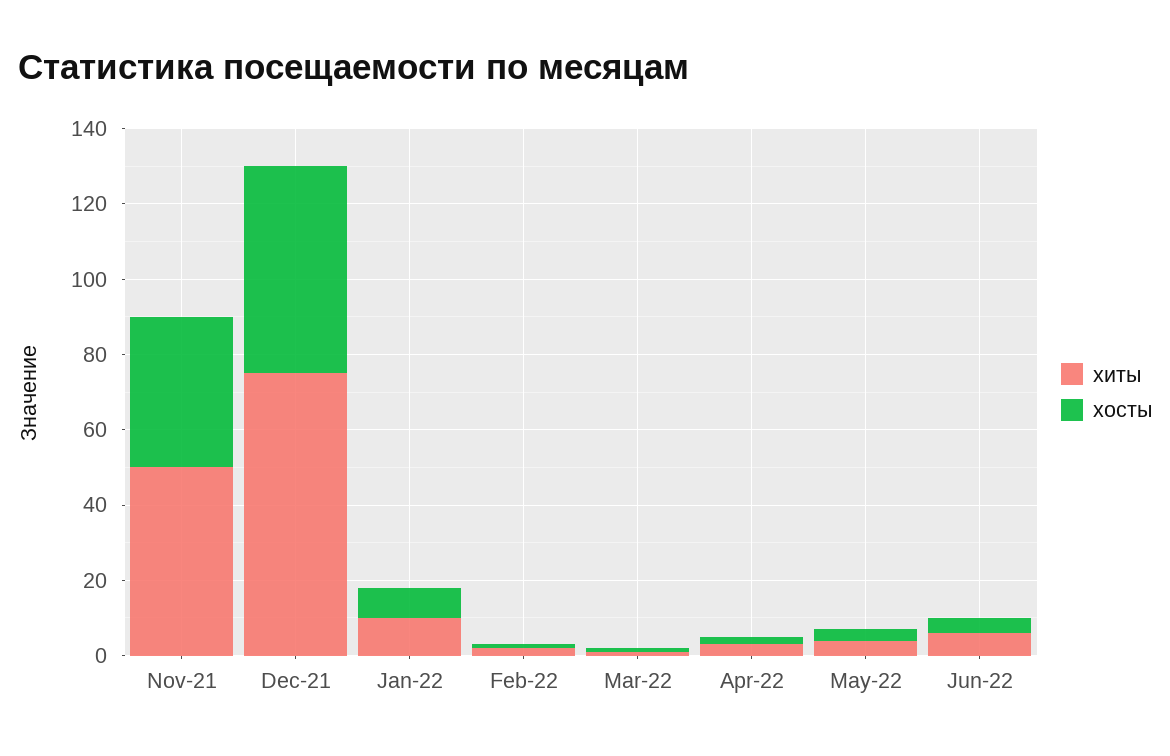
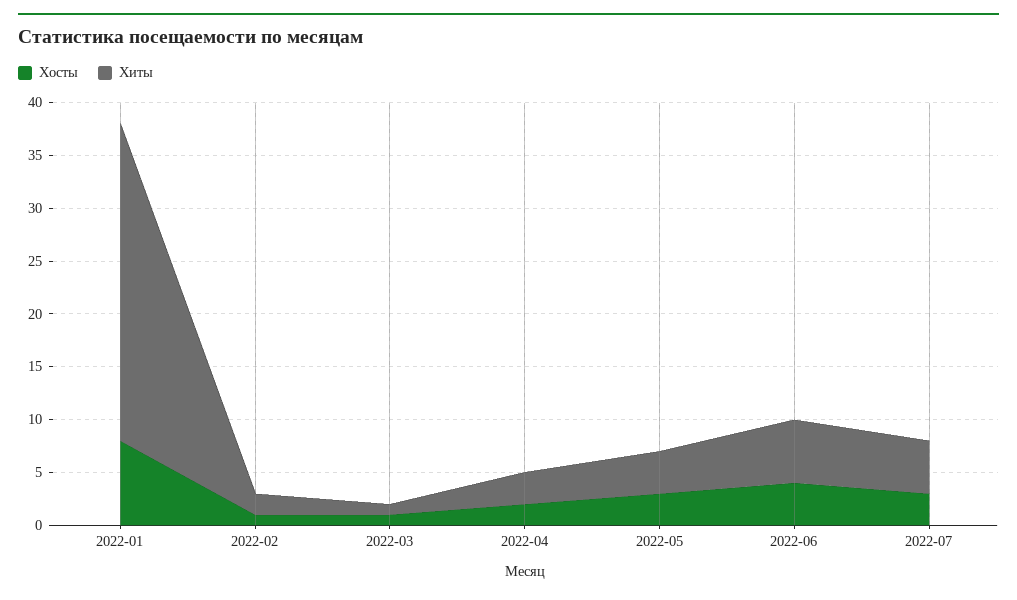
хиты, Nov-21: 50 -> none
хосты, Nov-21: 40 -> none
хиты, Dec-21: 75 -> none
хосты, Dec-21: 55 -> none
хиты, Jan-22: 10 -> 30
хосты, 2022-07: none -> 3
хиты, 2022-07: none -> 5

